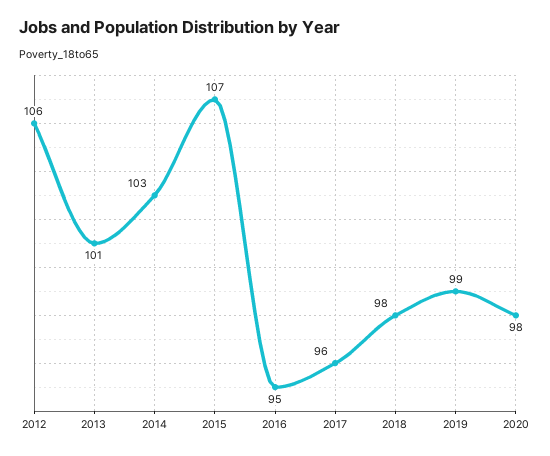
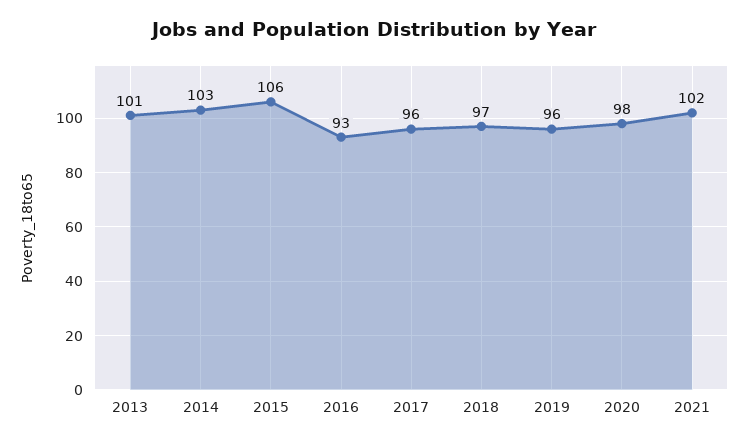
2012: 106 -> none
2015: 107 -> 106
2016: 95 -> 93
2018: 98 -> 97
2019: 99 -> 96
2021: none -> 102

